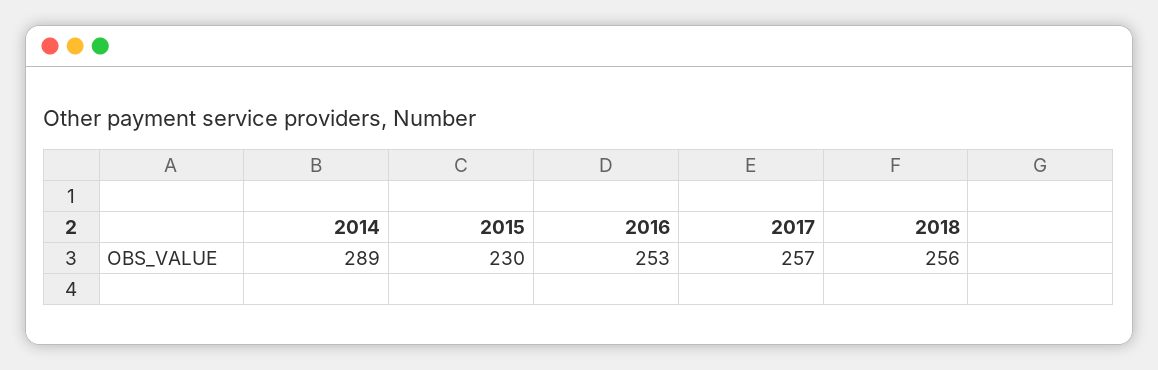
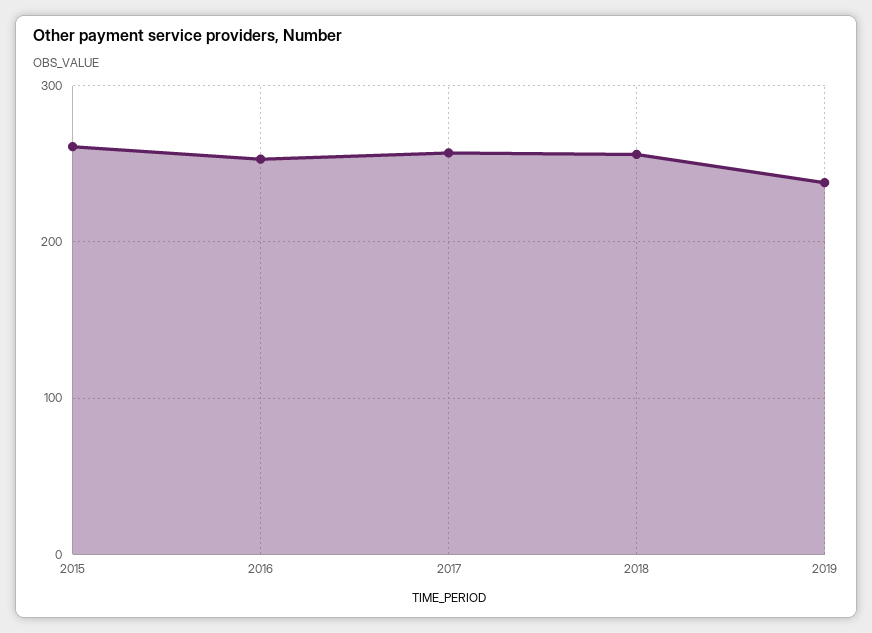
2014: 289 -> none
2015: 230 -> 260
2019: none -> 240

